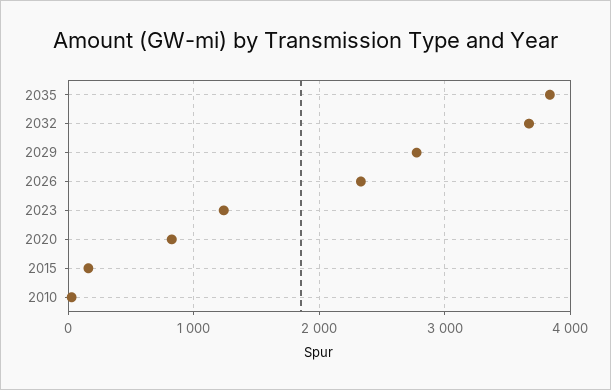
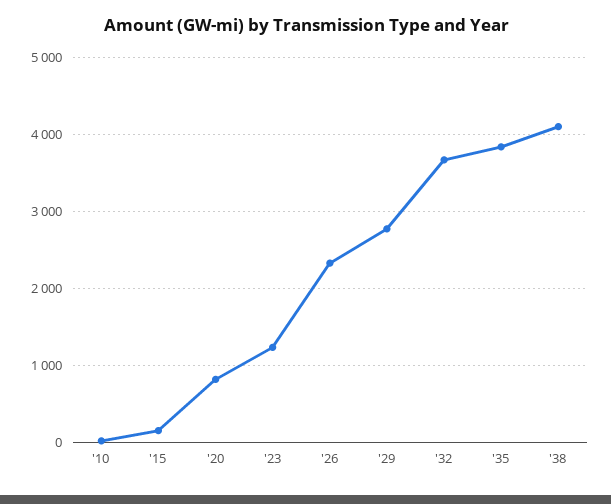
'38: none -> 4100

